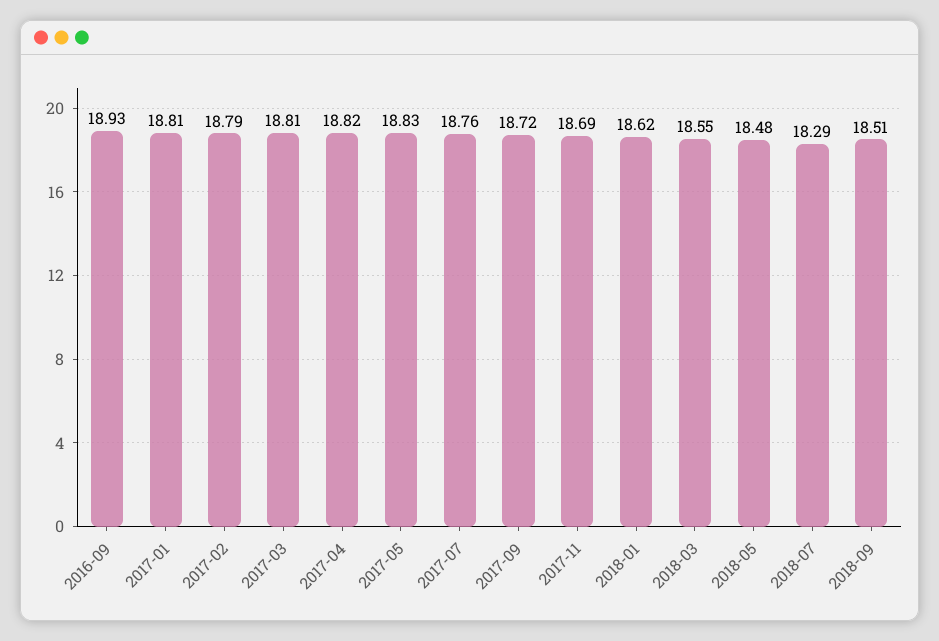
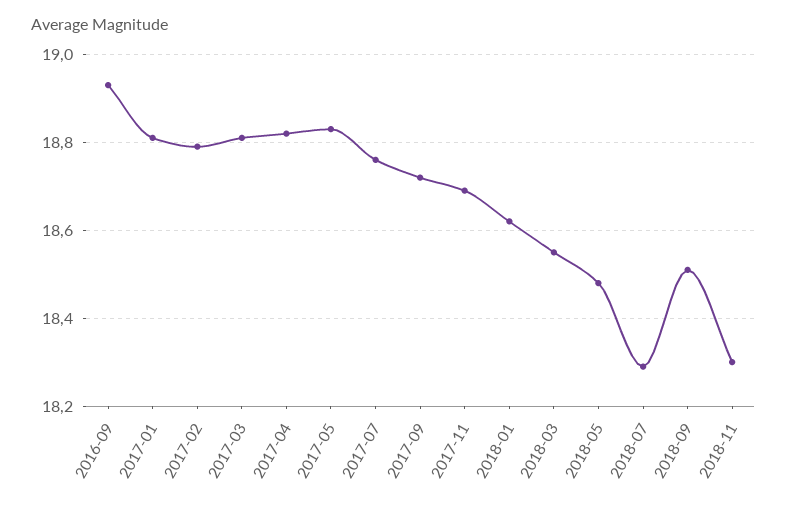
2018-11: none -> 18.3

